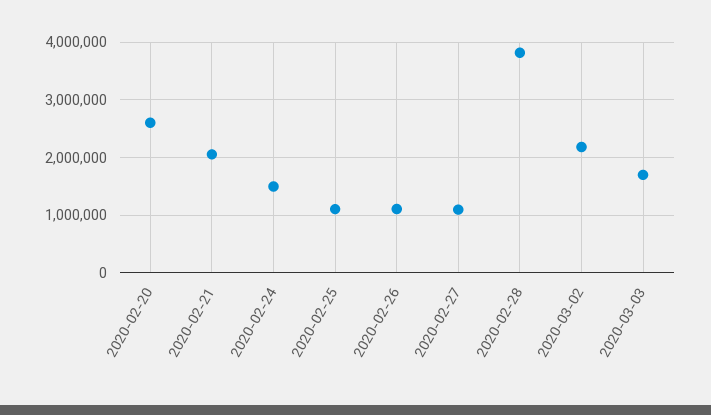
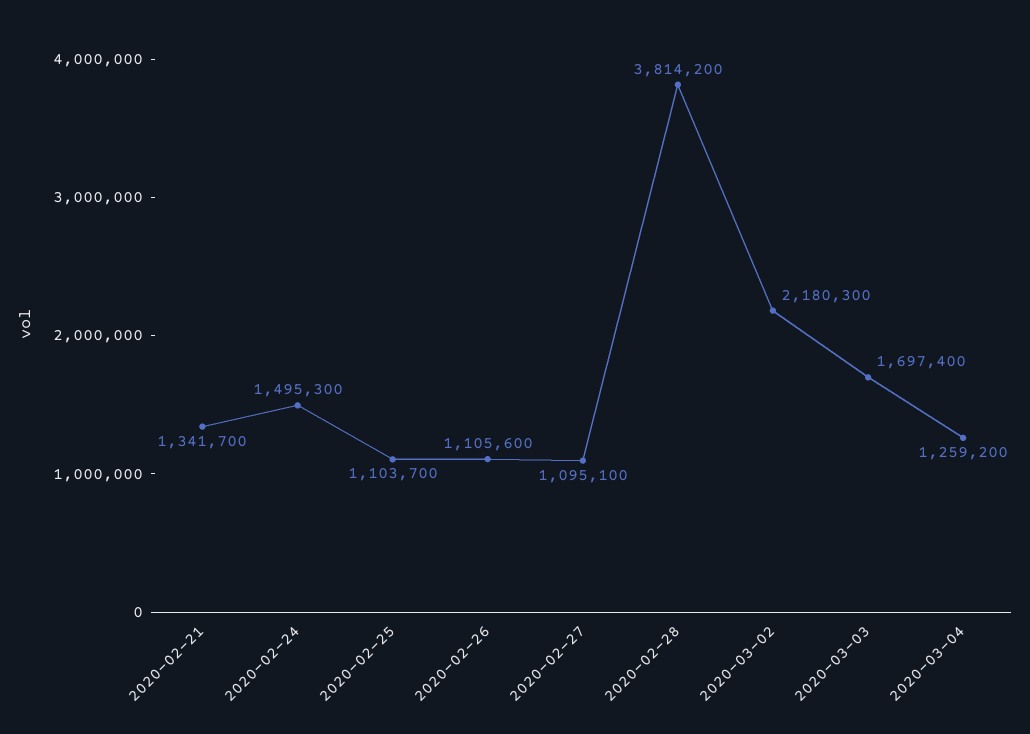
2020-02-20: 2600000 -> none
2020-02-21: 2000000 -> 1341700
2020-03-04: none -> 1259200

